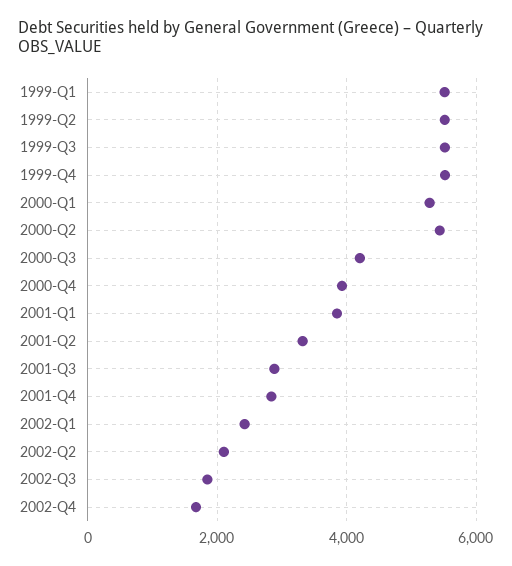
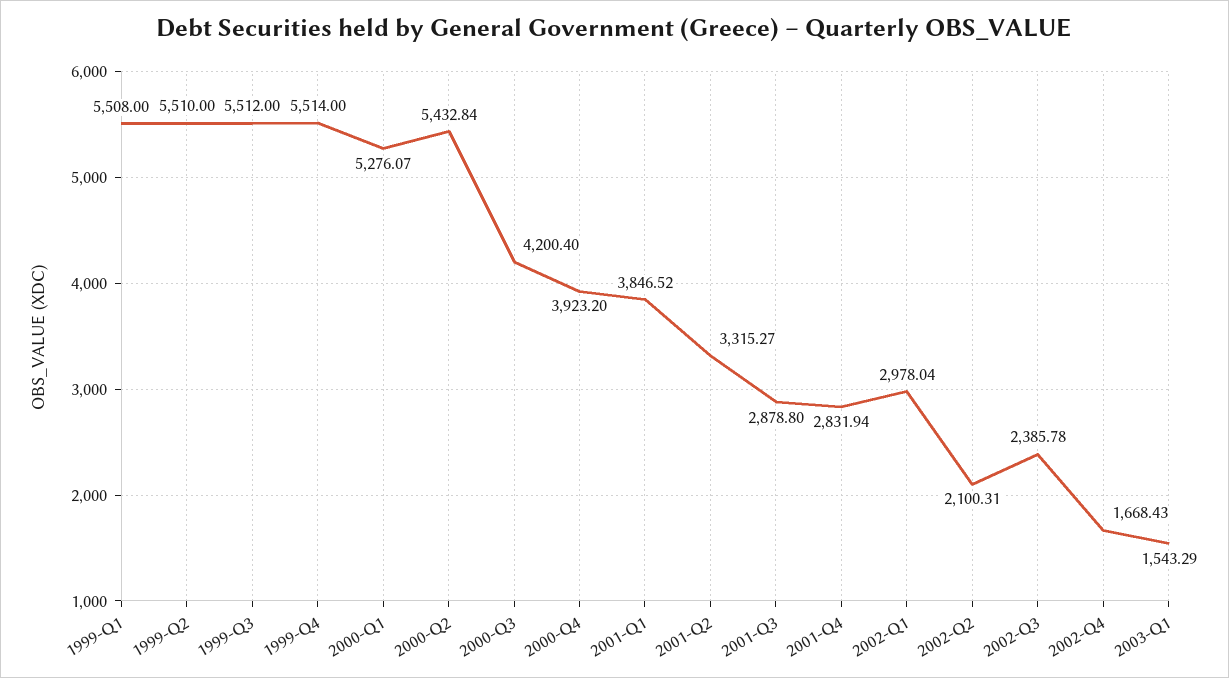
2002-Q1: 2400 -> 2978.04
2002-Q3: 1800 -> 2385.78
2003-Q1: none -> 1543.29

